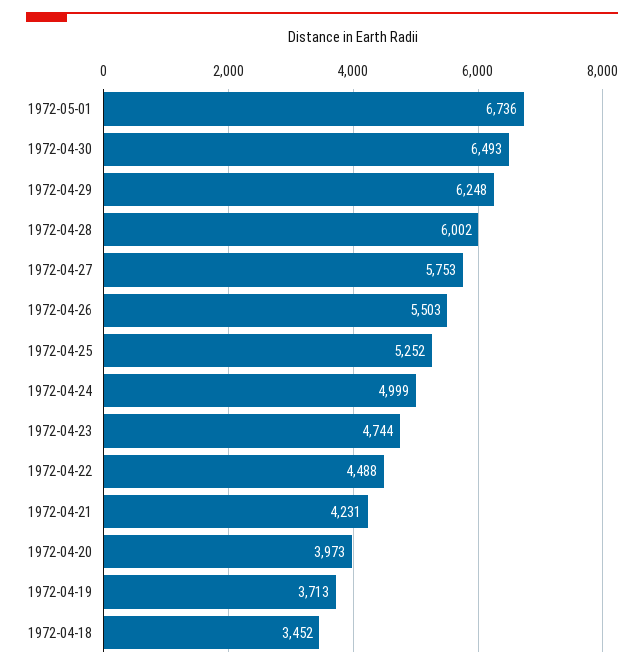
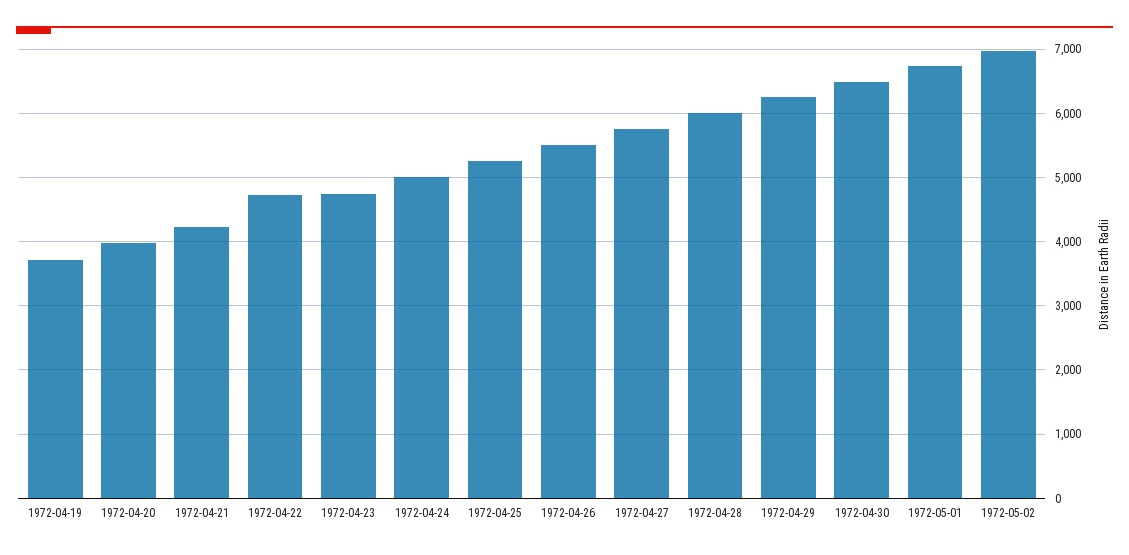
1972-04-22: 4488 -> 4700
1972-04-18: 3452 -> none
1972-05-02: none -> 7000

